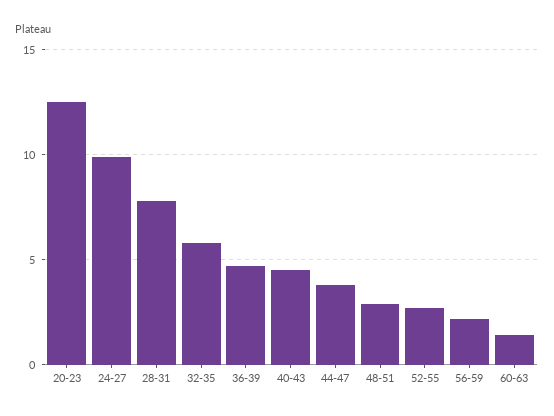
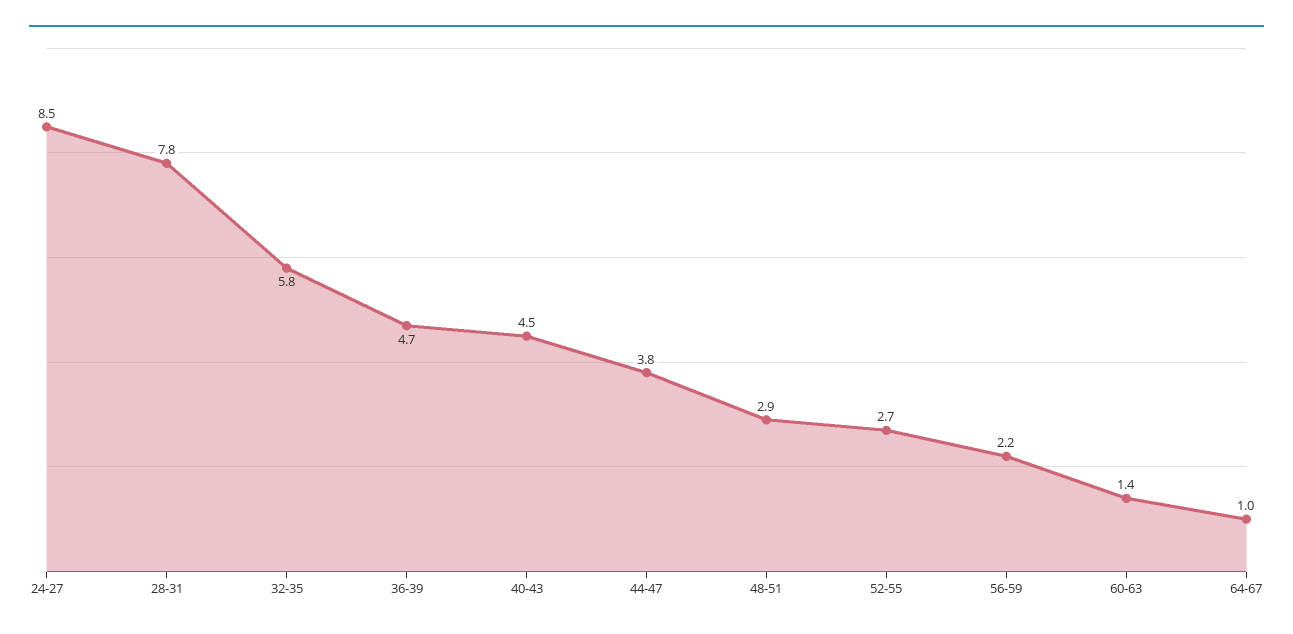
20-23: 12.5 -> none
24-27: 10 -> 8.5
64-67: none -> 1

